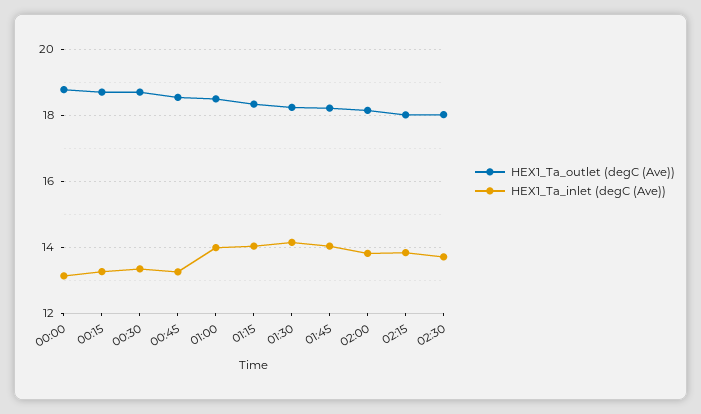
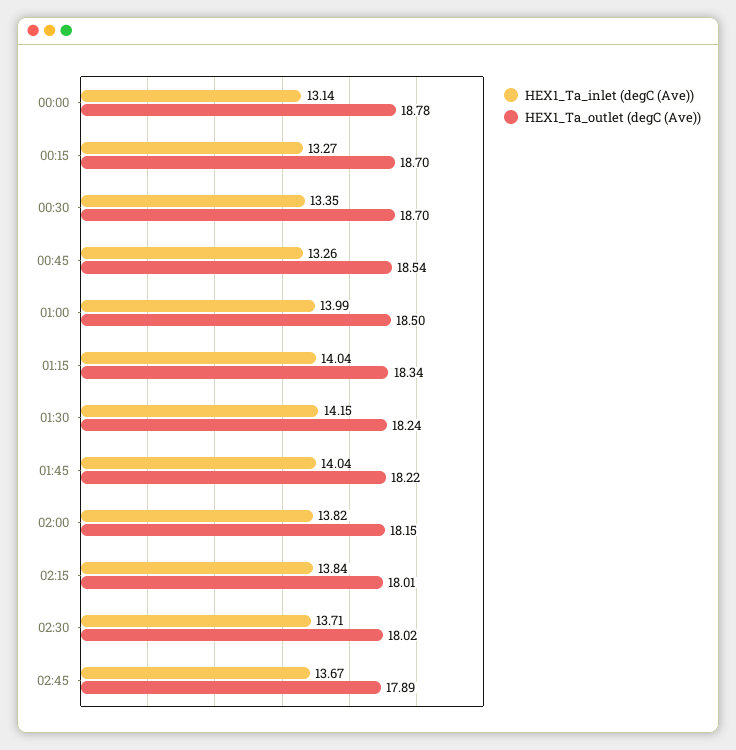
HEX1_Ta_inlet (degC (Ave)), 02:45: none -> 13.67
HEX1_Ta_outlet (degC (Ave)), 02:45: none -> 17.89

